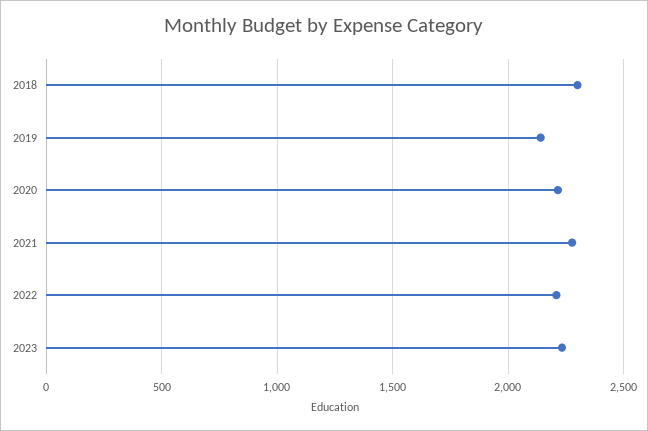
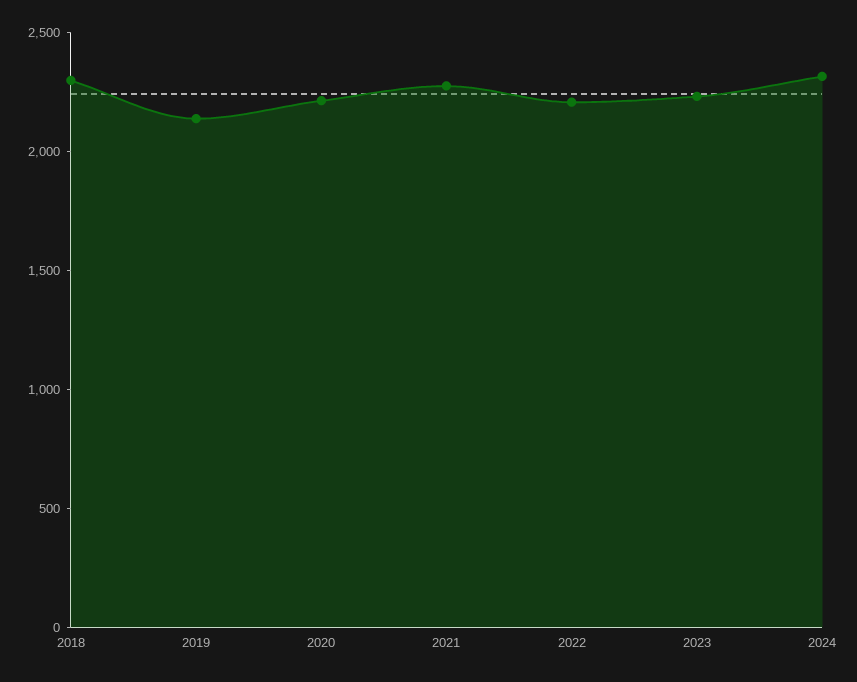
2024: none -> 2300

